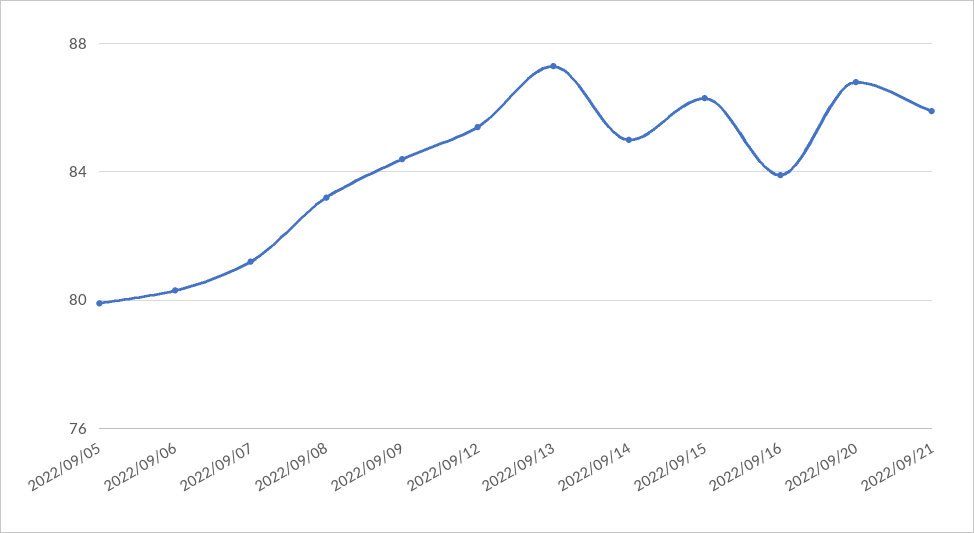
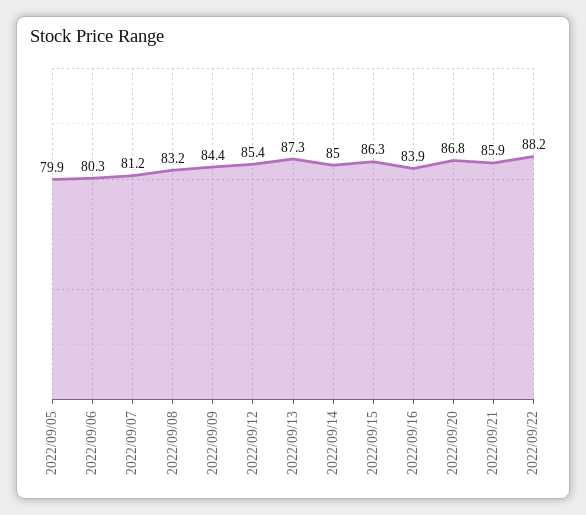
2022/09/22: none -> 88.2

